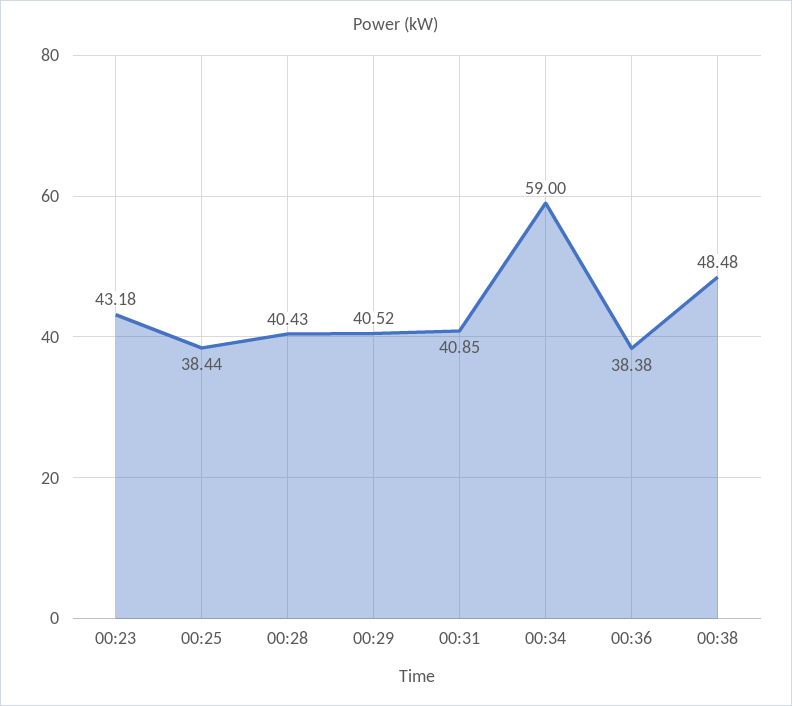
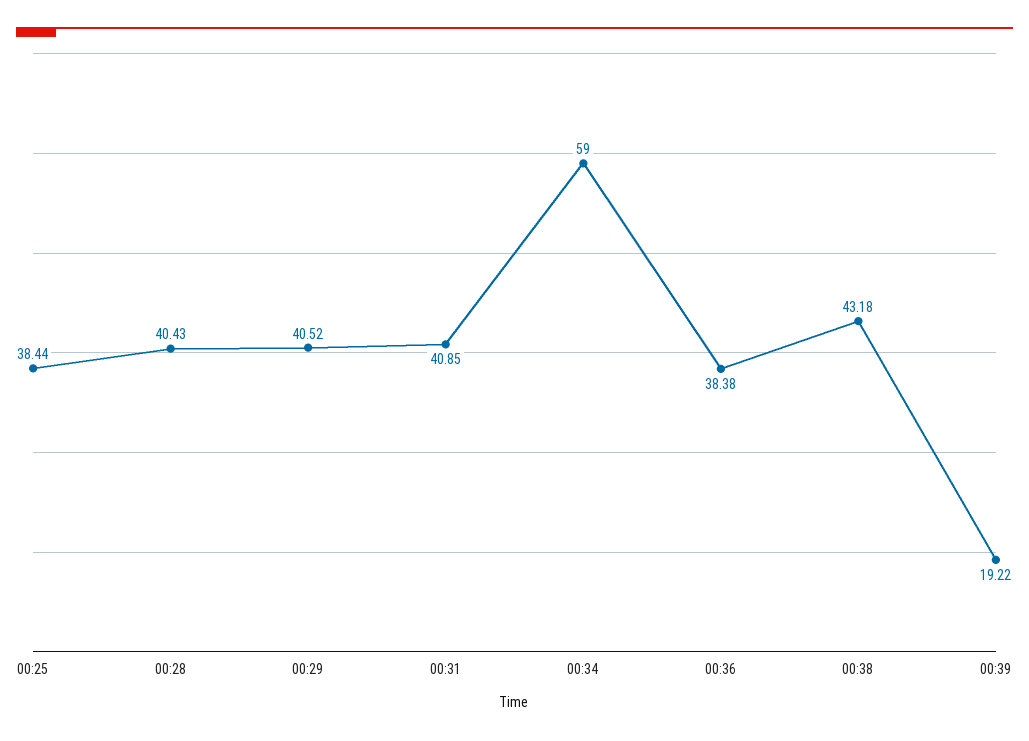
00:23: 43.18 -> none
00:38: 48.48 -> 43.18
00:39: none -> 19.22

